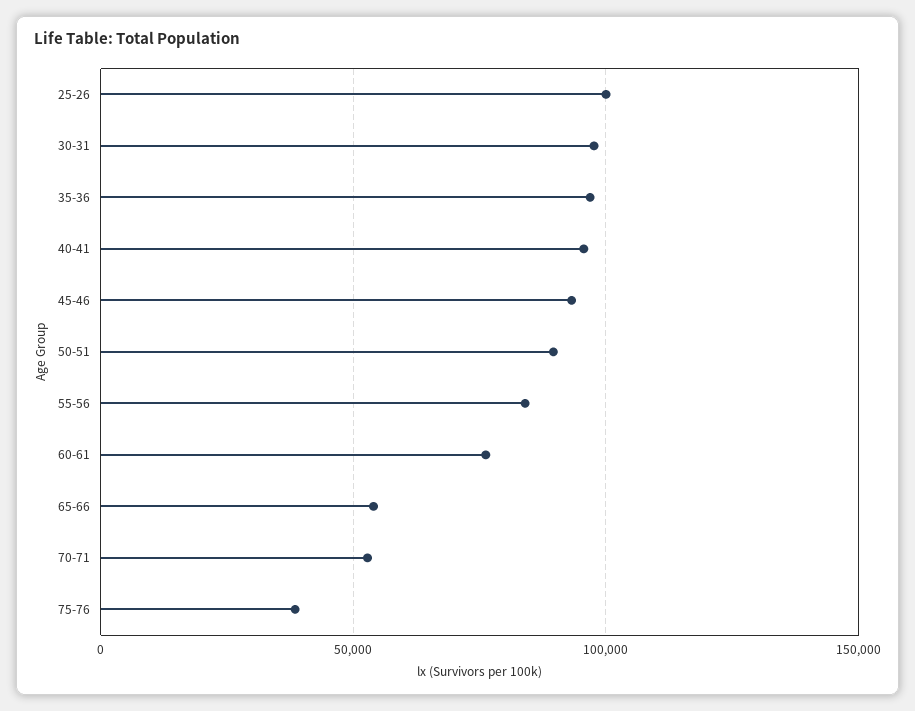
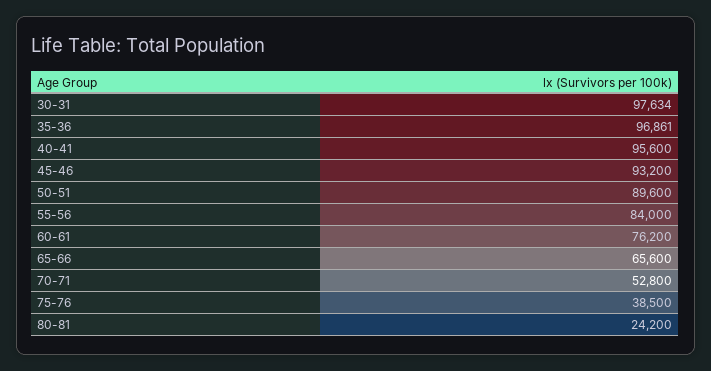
25-26: 100000 -> none
65-66: 55000 -> 65600
80-81: none -> 24200

